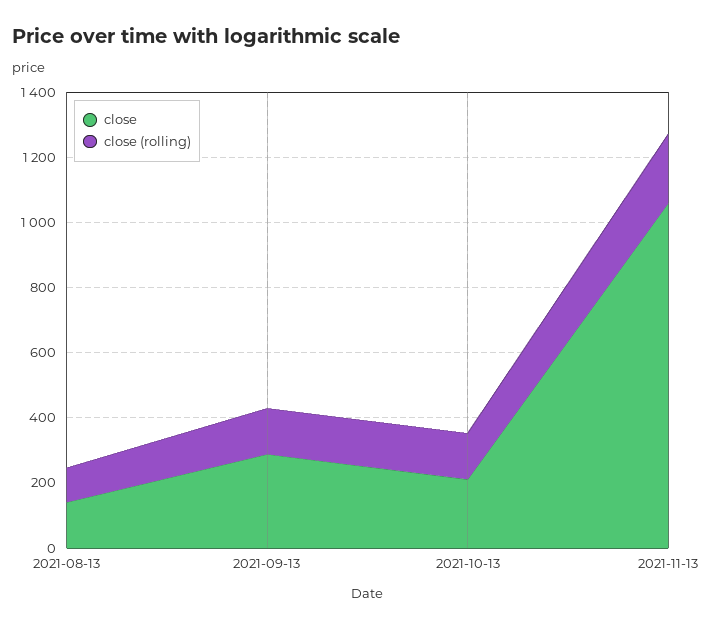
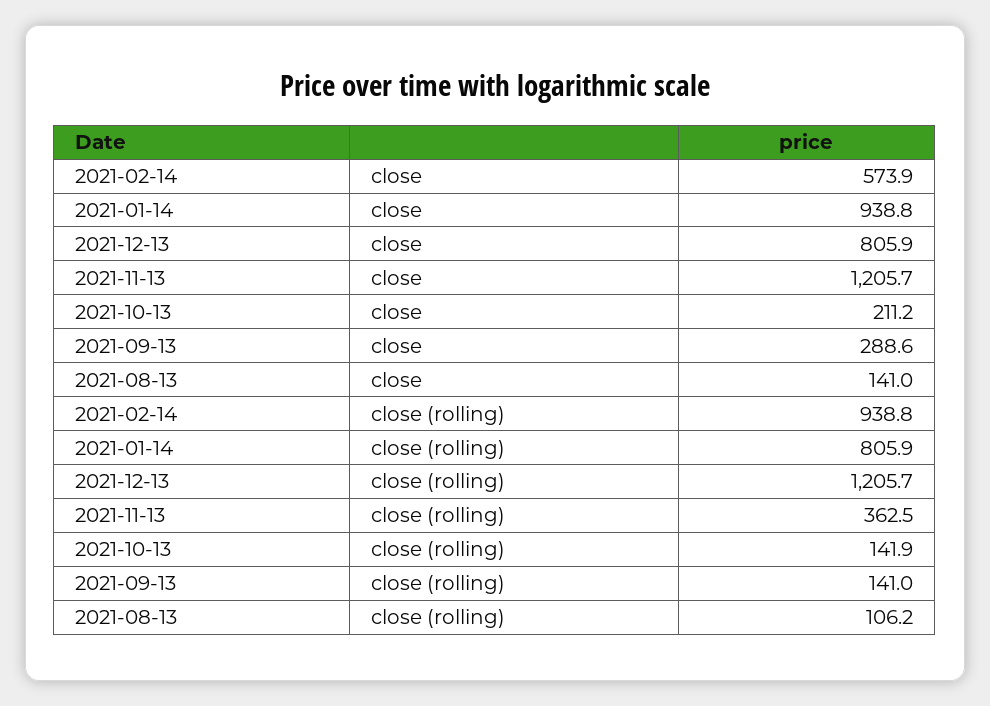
close, 2021-11-13: 1050 -> 1205.7
close (rolling), 2021-11-13: 200 -> 362.5
close, 2021-02-14: none -> 573.9
close, 2021-01-14: none -> 938.8
close, 2021-12-13: none -> 805.9
close (rolling), 2021-02-14: none -> 938.8
close (rolling), 2021-01-14: none -> 805.9
close (rolling), 2021-12-13: none -> 1205.7

